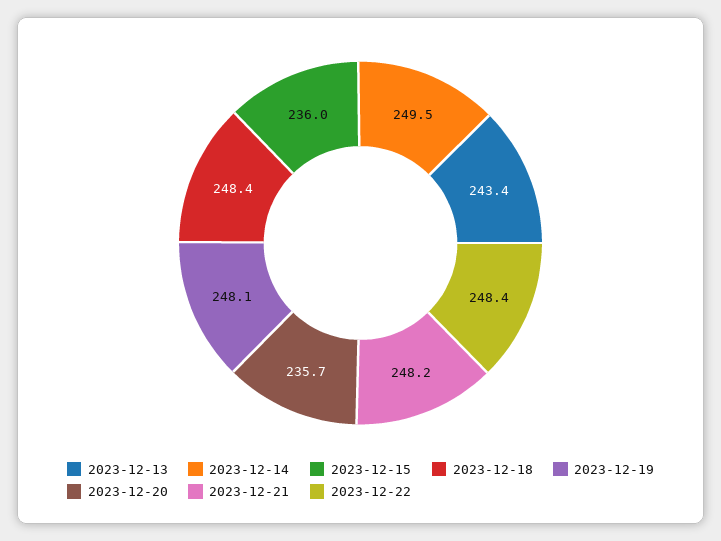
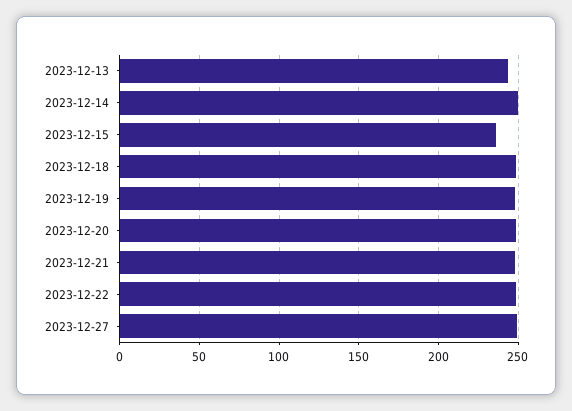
2023-12-20: 235.7 -> 250
2023-12-27: none -> 250

